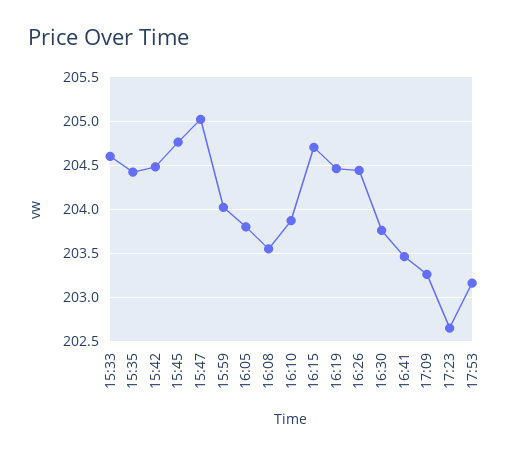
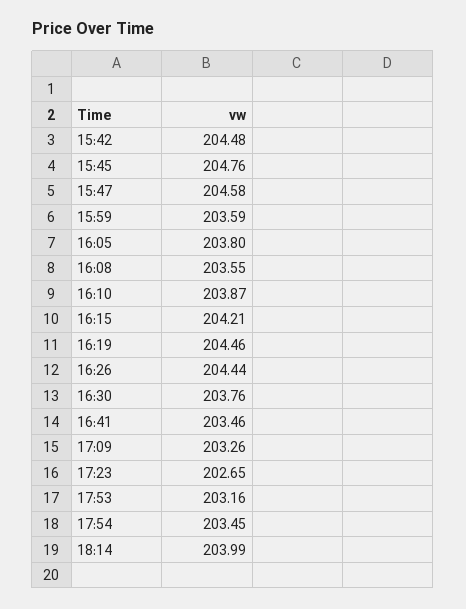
15:33: 204.6 -> none
15:35: 204.4 -> none
15:47: 205 -> 204.58
15:59: 204 -> 203.59
16:15: 204.7 -> 204.21
17:54: none -> 203.45
18:14: none -> 203.99

